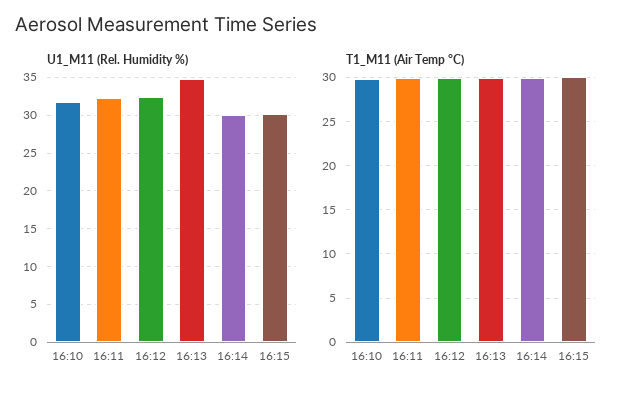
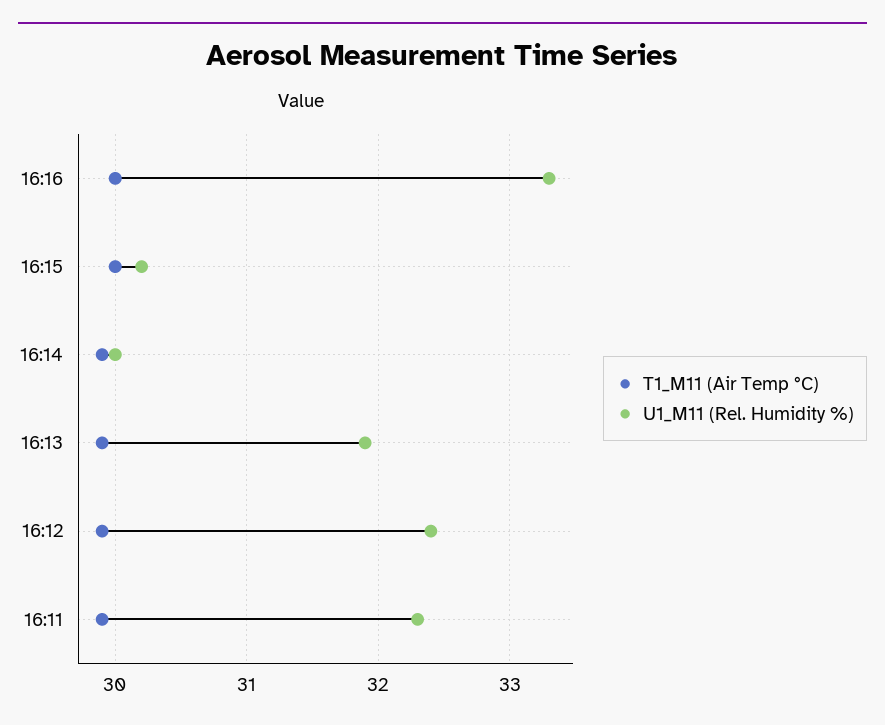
U1_M11 (Rel. Humidity %), 16:10: 32 -> none
U1_M11 (Rel. Humidity %), 16:13: 35 -> 31.9
T1_M11 (Air Temp °C), 16:10: 30 -> none
T1_M11 (Air Temp °C), 16:16: none -> 30
U1_M11 (Rel. Humidity %), 16:16: none -> 33.3

